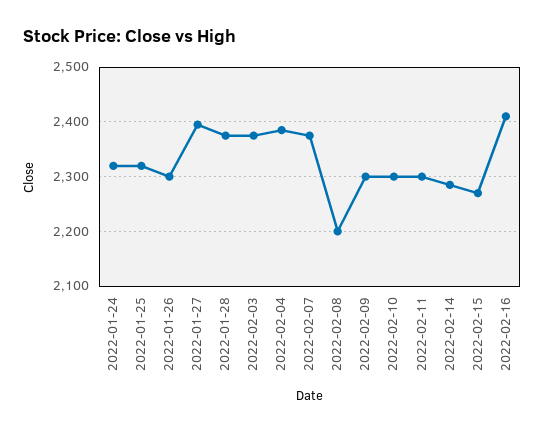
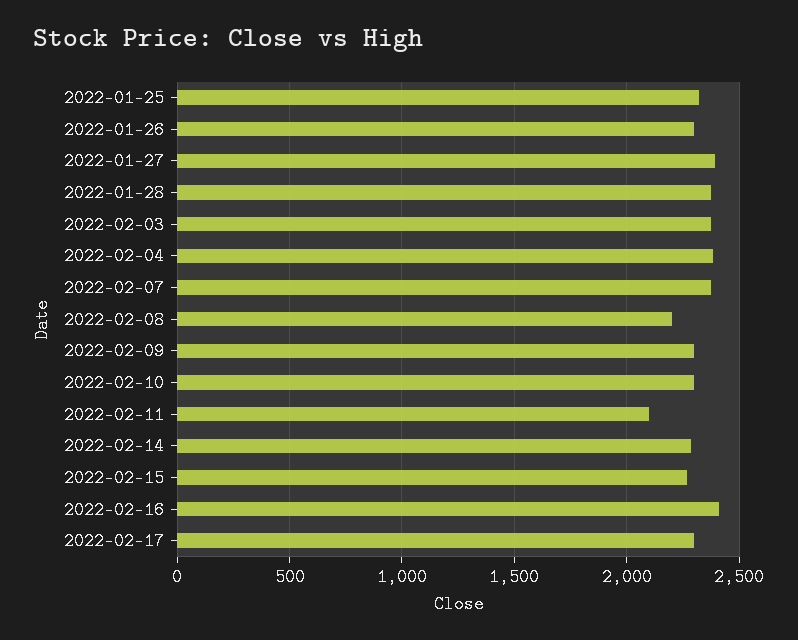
2022-01-24: 2320 -> none
2022-02-11: 2300 -> 2100
2022-02-17: none -> 2300

